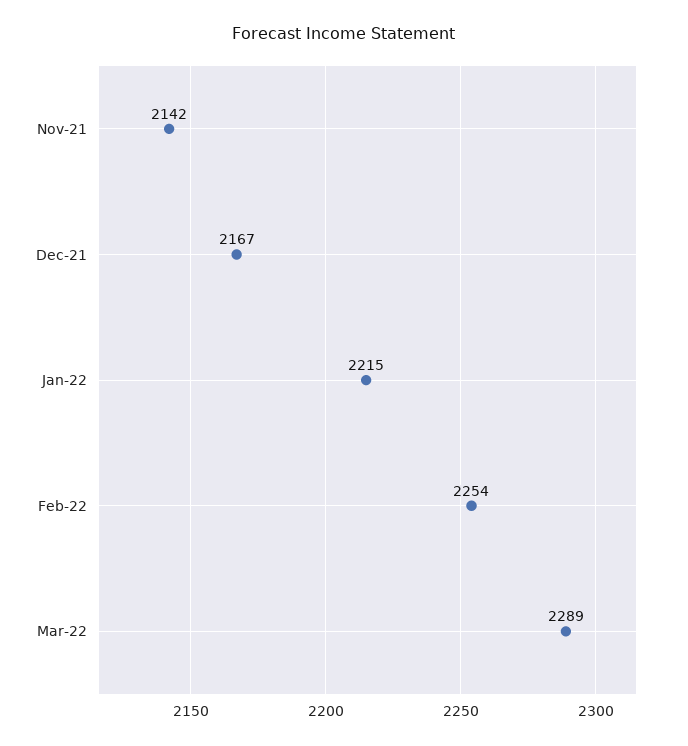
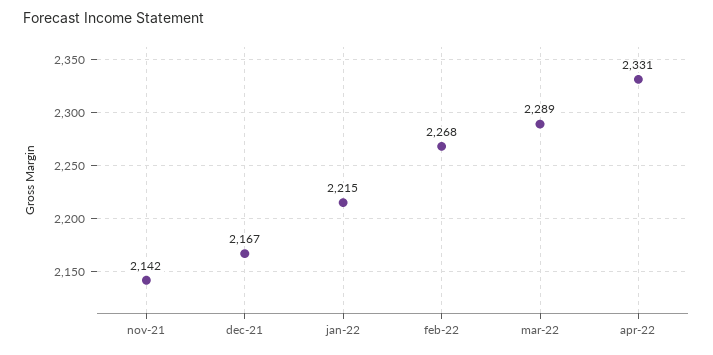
Feb-22: 2254 -> 2268
apr-22: none -> 2331

